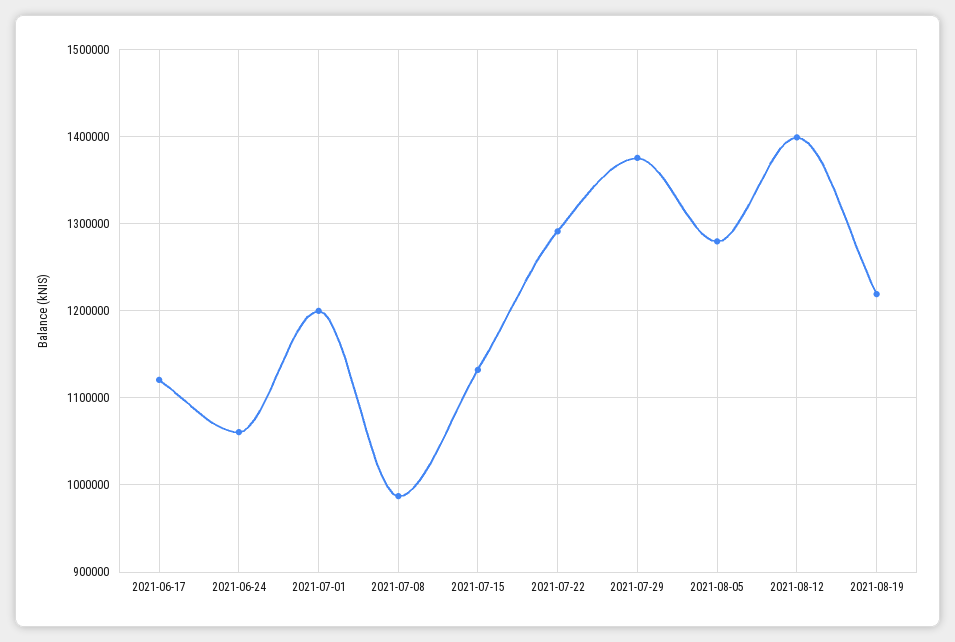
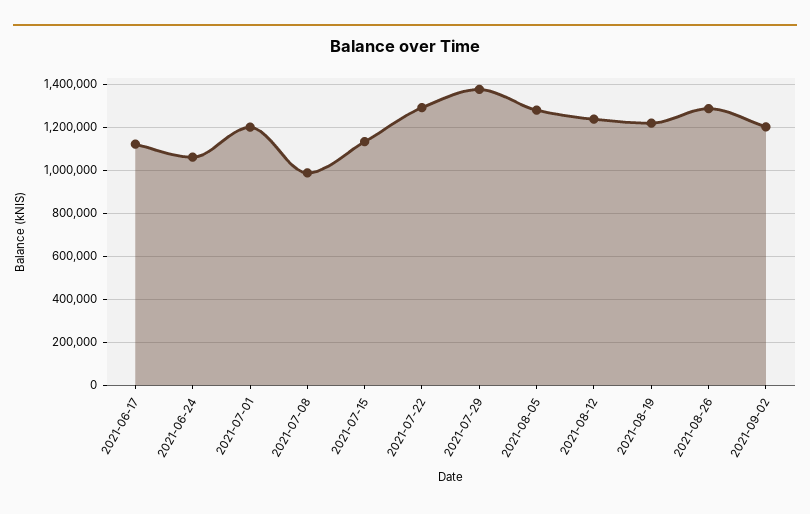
2021-08-12: 1400000 -> 1250000
2021-08-26: none -> 1300000
2021-09-02: none -> 1200000

